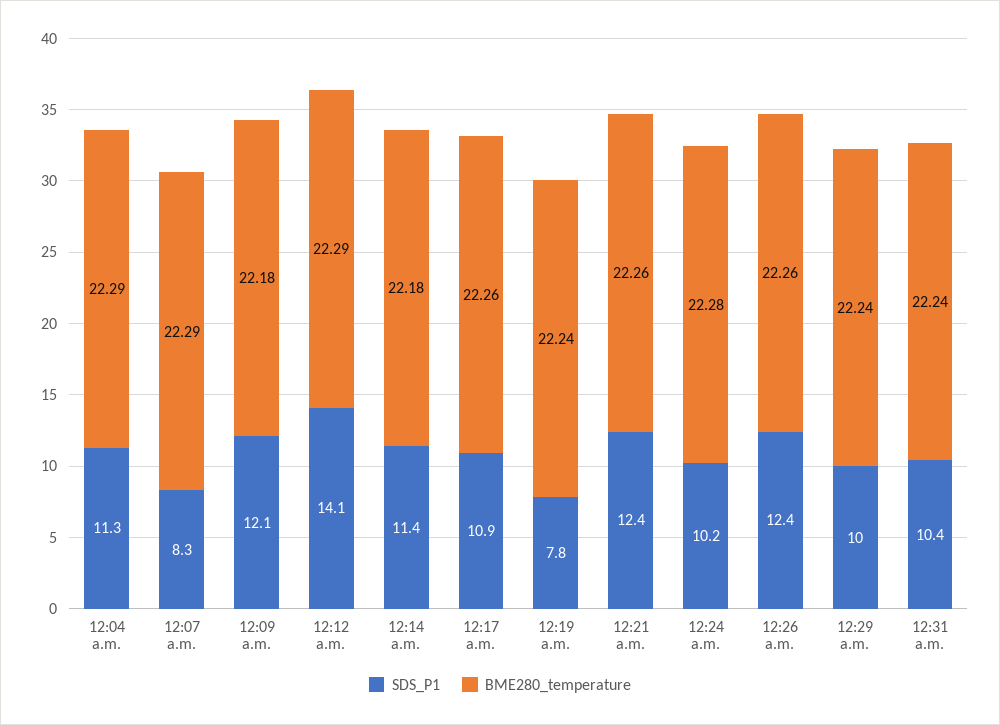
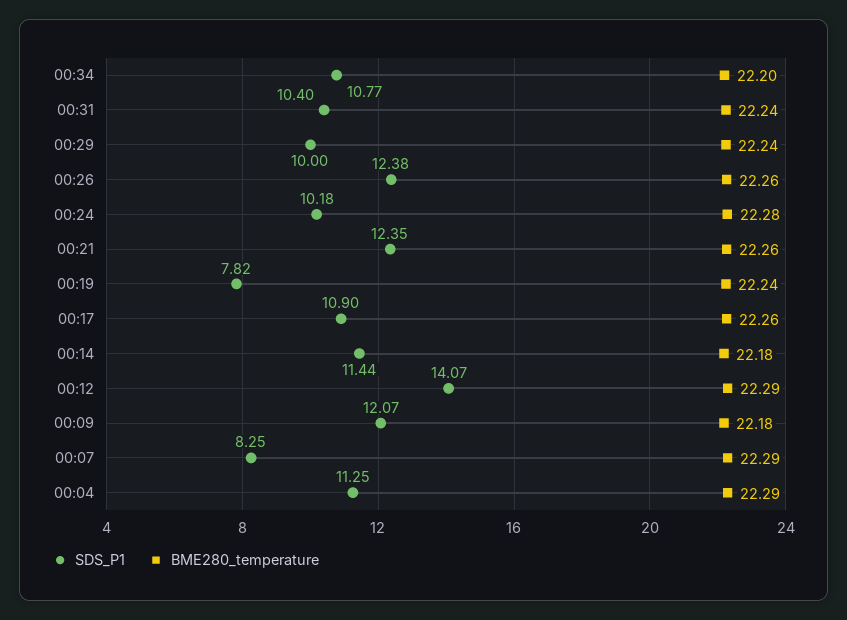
SDS_P1, 00:34: none -> 10.77
BME280_temperature, 00:34: none -> 22.2

